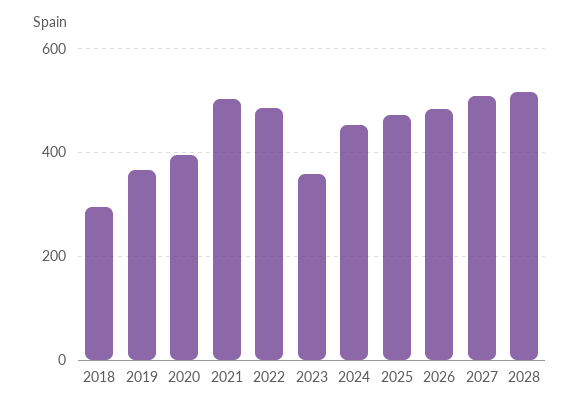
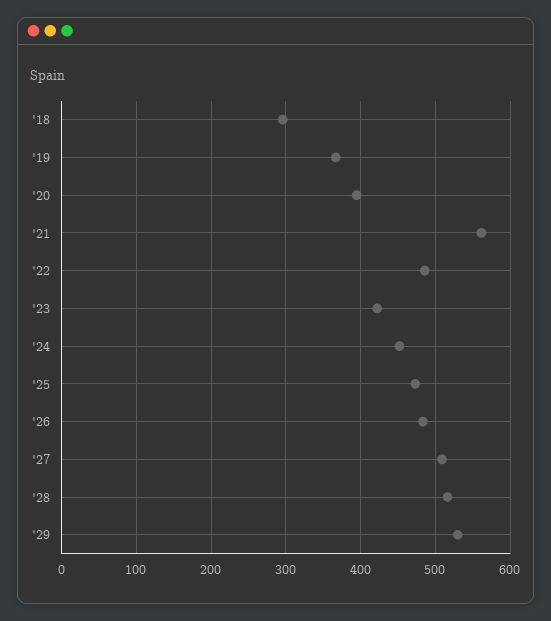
2021: 500 -> 560
2023: 360 -> 420
'29: none -> 530

